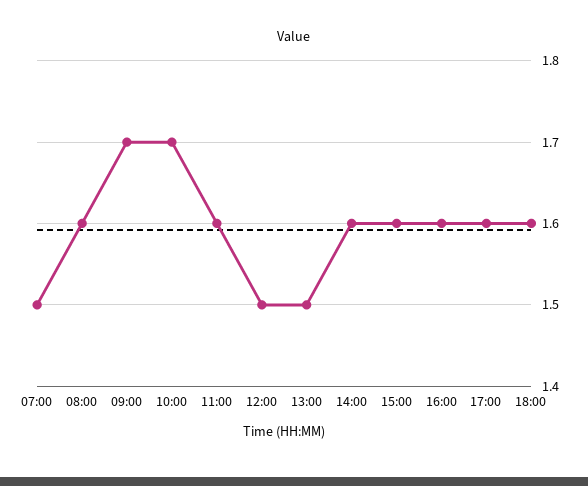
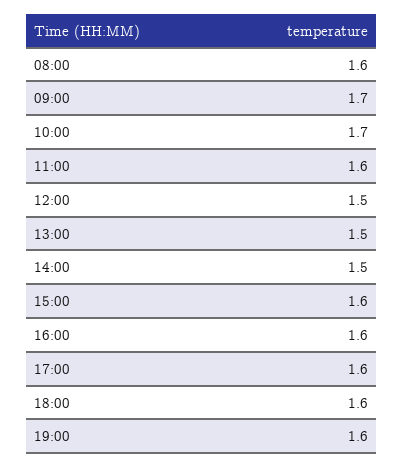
07:00: 1.5 -> none
14:00: 1.6 -> 1.5
19:00: none -> 1.6

